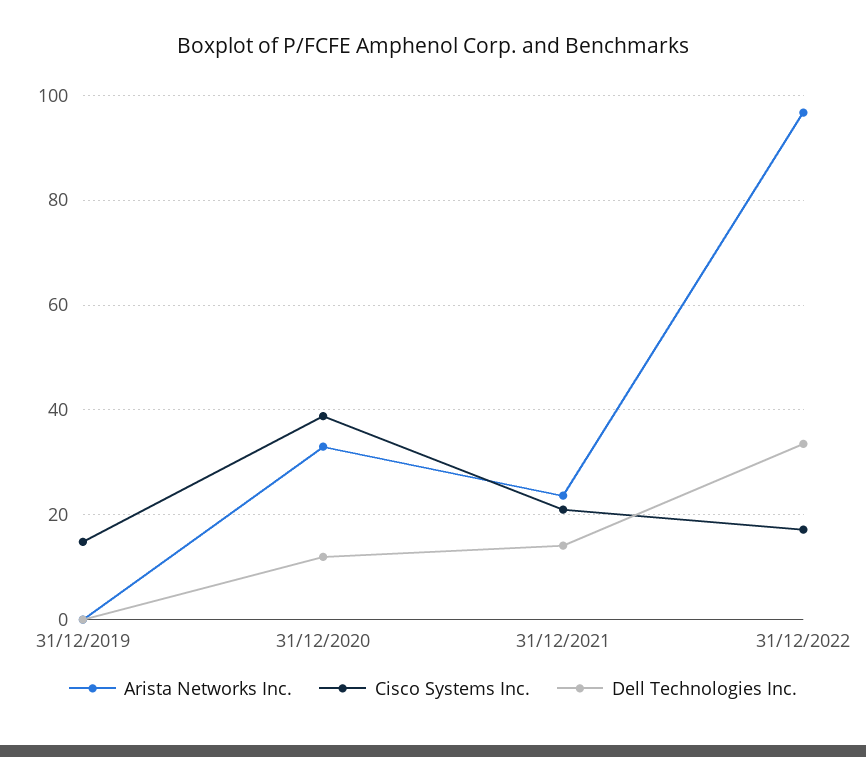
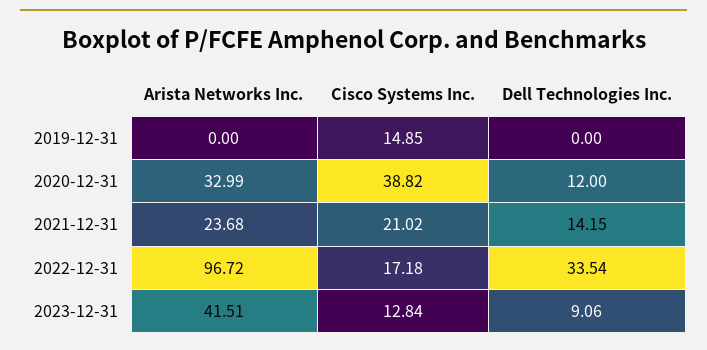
Arista Networks Inc., 2023-12-31: none -> 41.51
Cisco Systems Inc., 2023-12-31: none -> 12.84
Dell Technologies Inc., 2023-12-31: none -> 9.06

